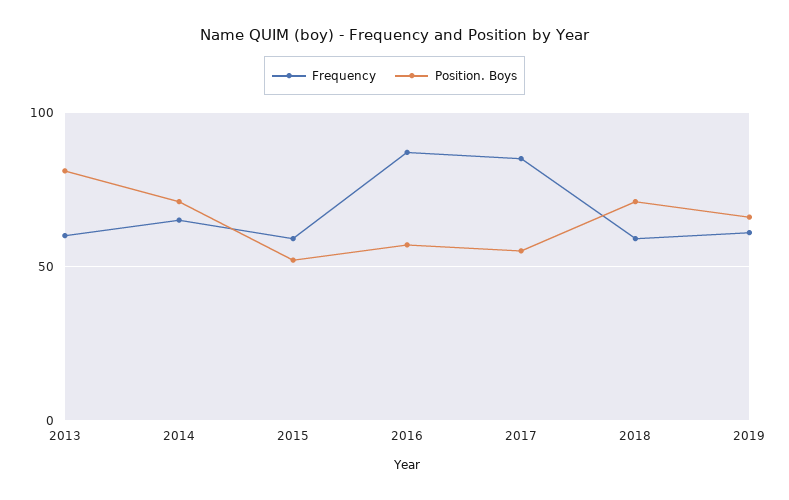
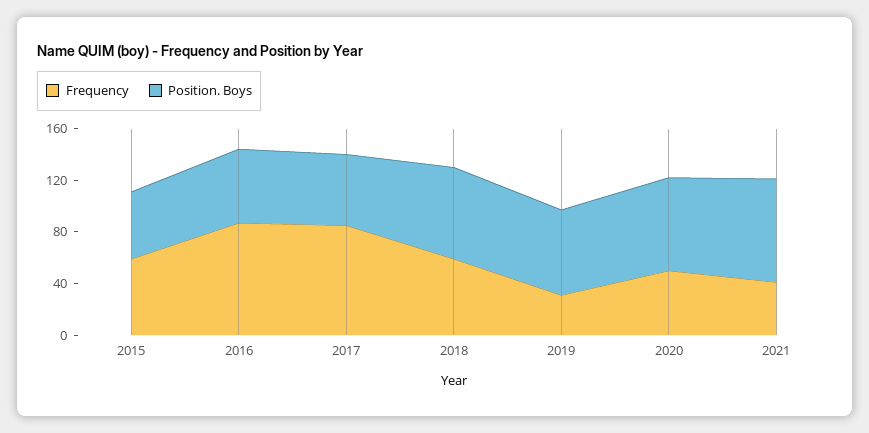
Frequency, 2013: 60 -> none
Position. Boys, 2013: 80 -> none
Frequency, 2014: 65 -> none
Position. Boys, 2014: 70 -> none
Frequency, 2019: 60 -> 30
Frequency, 2020: none -> 50
Position. Boys, 2020: none -> 70
Frequency, 2021: none -> 40
Position. Boys, 2021: none -> 80

